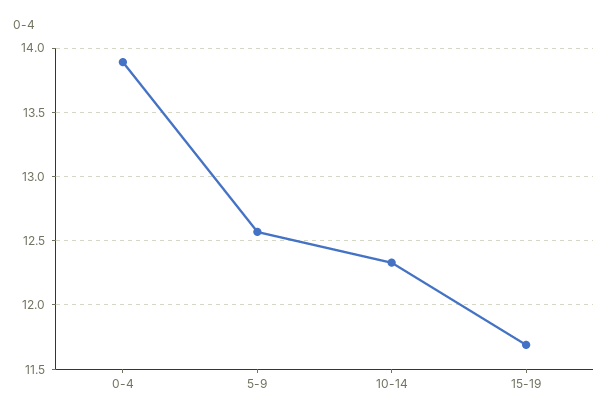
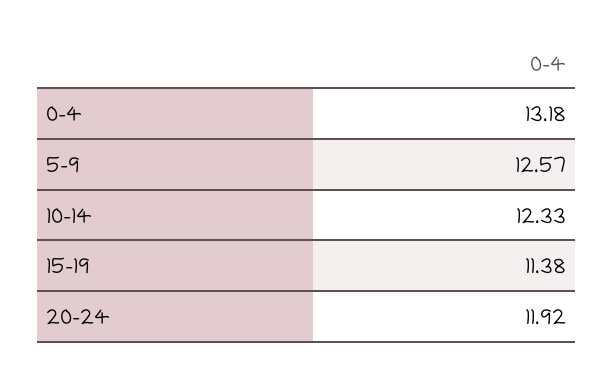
0-4: 13.9 -> 13.18
15-19: 11.7 -> 11.38
20-24: none -> 11.92

